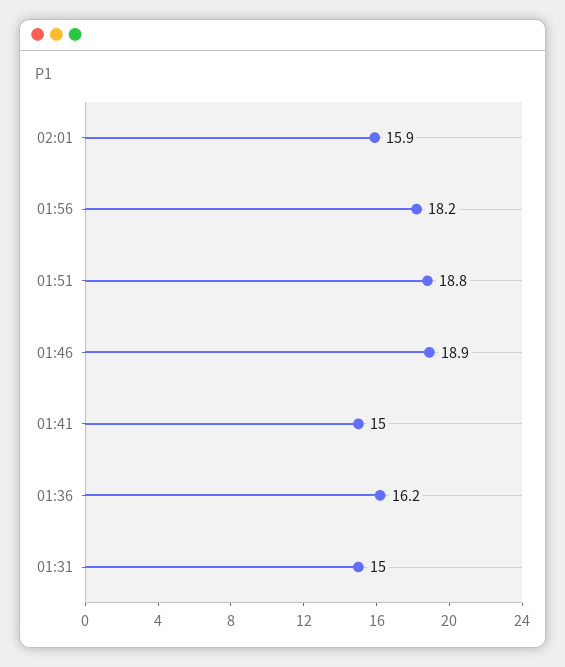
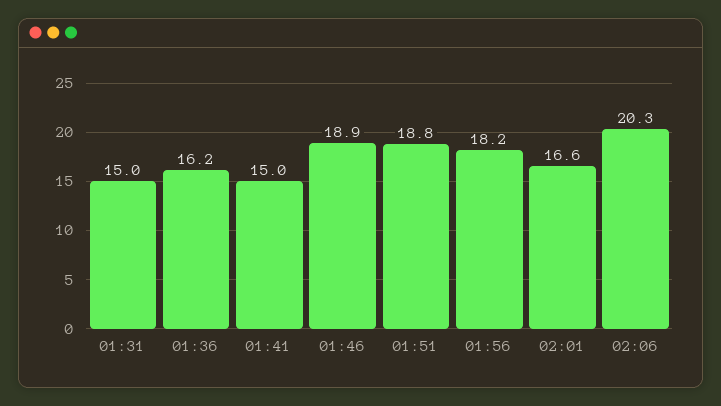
02:01: 15.9 -> 16.6
02:06: none -> 20.3

